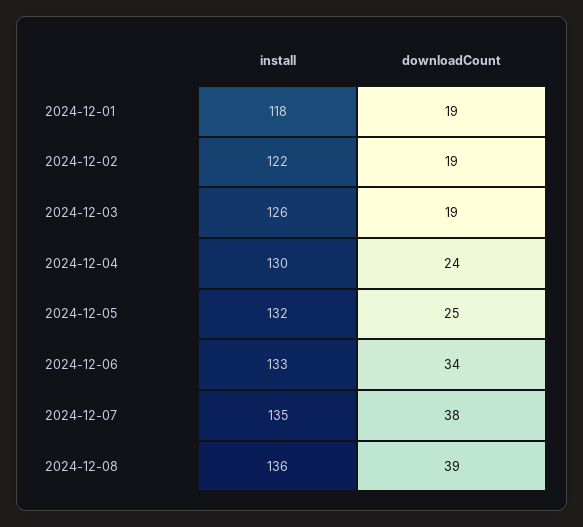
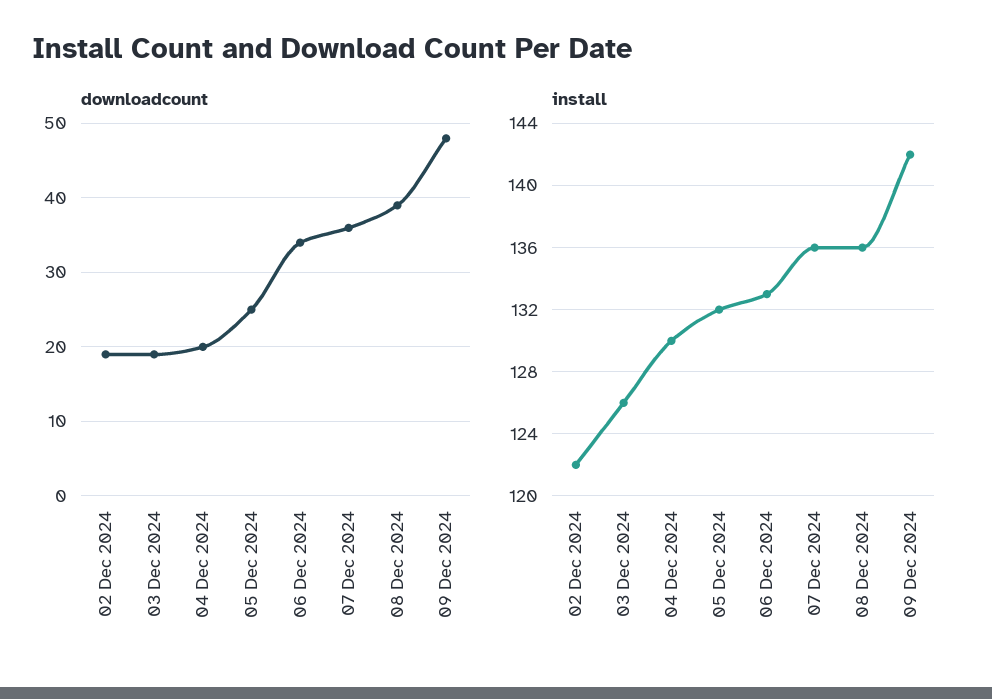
install, 2024-12-01: 118 -> none
downloadCount, 2024-12-01: 19 -> none
downloadCount, 2024-12-04: 24 -> 20
install, 2024-12-07: 135 -> 136
downloadCount, 2024-12-07: 38 -> 36
downloadCount, 09 Dec 2024: none -> 48
install, 09 Dec 2024: none -> 142

